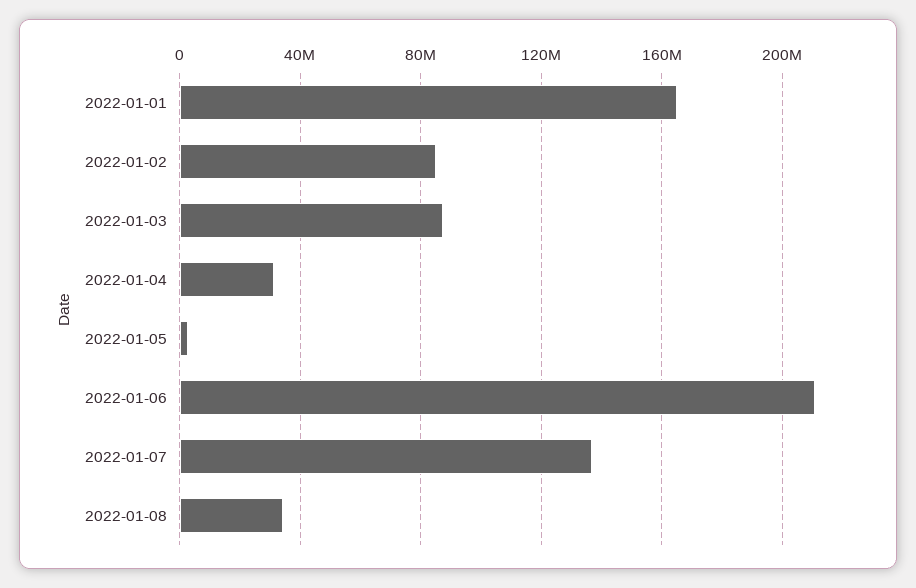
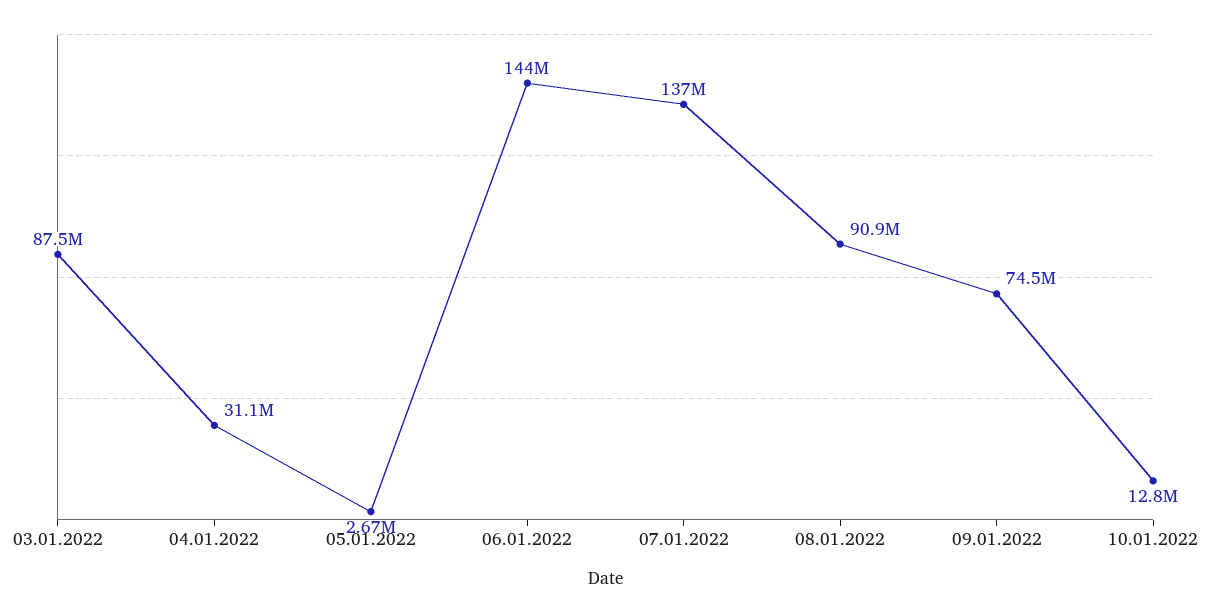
2022-01-01: 165000000 -> none
2022-01-02: 85000000 -> none
2022-01-06: 210000000 -> 144000000
2022-01-08: 35000000 -> 90900000
09.01.2022: none -> 74500000
10.01.2022: none -> 12800000

